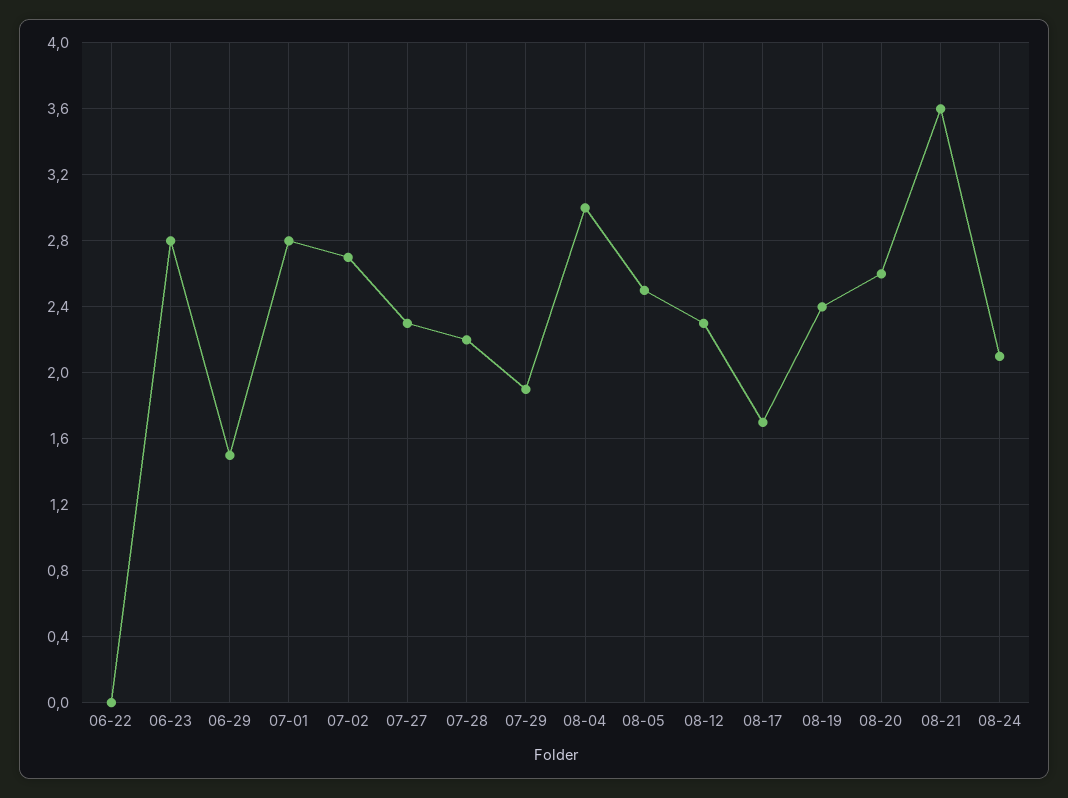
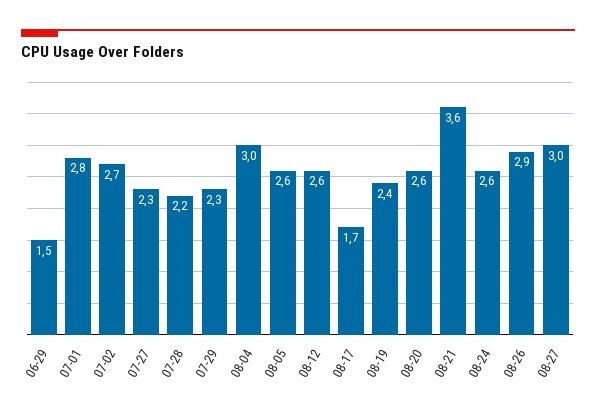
06-22: 0 -> none
06-23: 2.8 -> none
07-29: 1.9 -> 2.3
08-05: 2.5 -> 2.6
08-12: 2.3 -> 2.6
08-24: 2.1 -> 2.6
08-26: none -> 2.9
08-27: none -> 3

